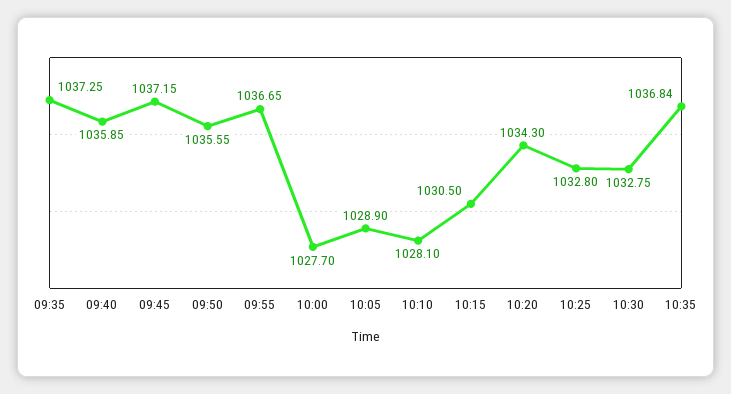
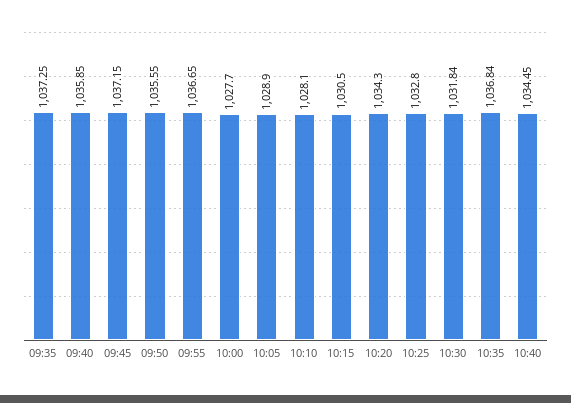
10:30: 1032.75 -> 1031.84
10:40: none -> 1034.45

